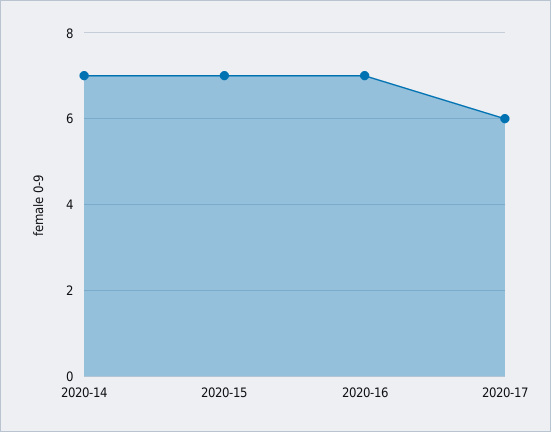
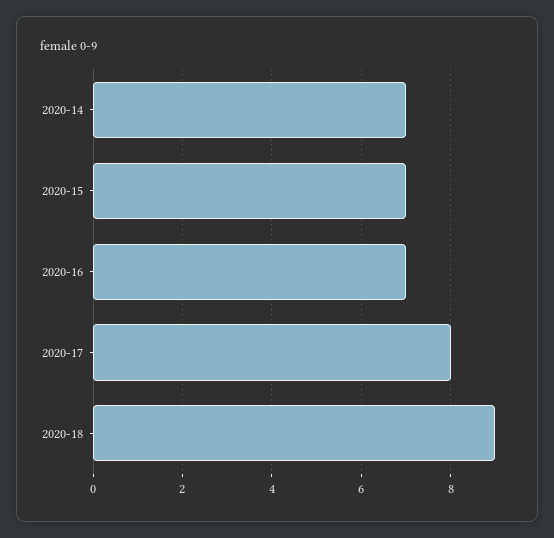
2020-17: 6 -> 8
2020-18: none -> 9

